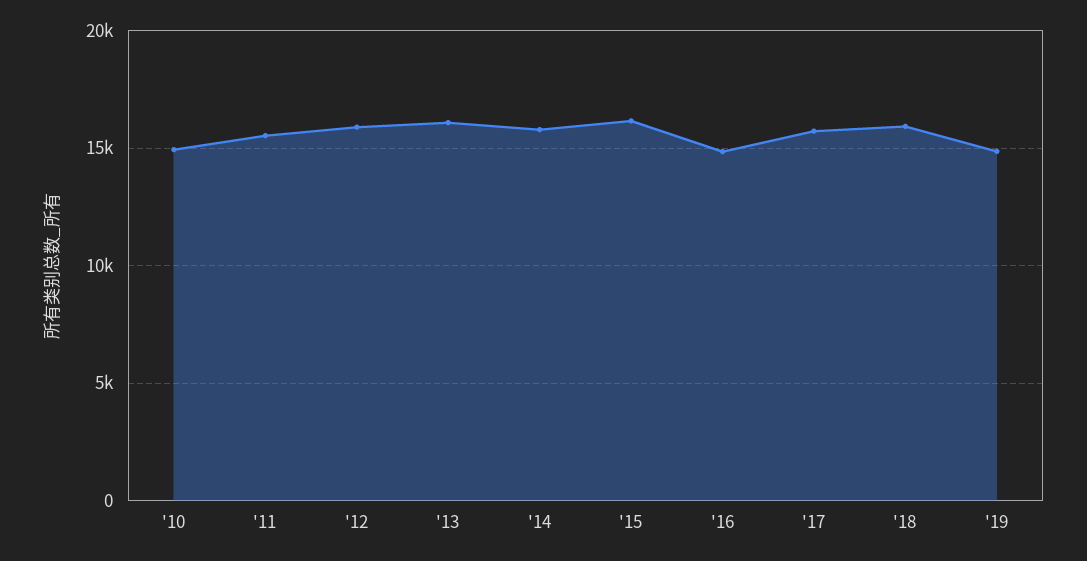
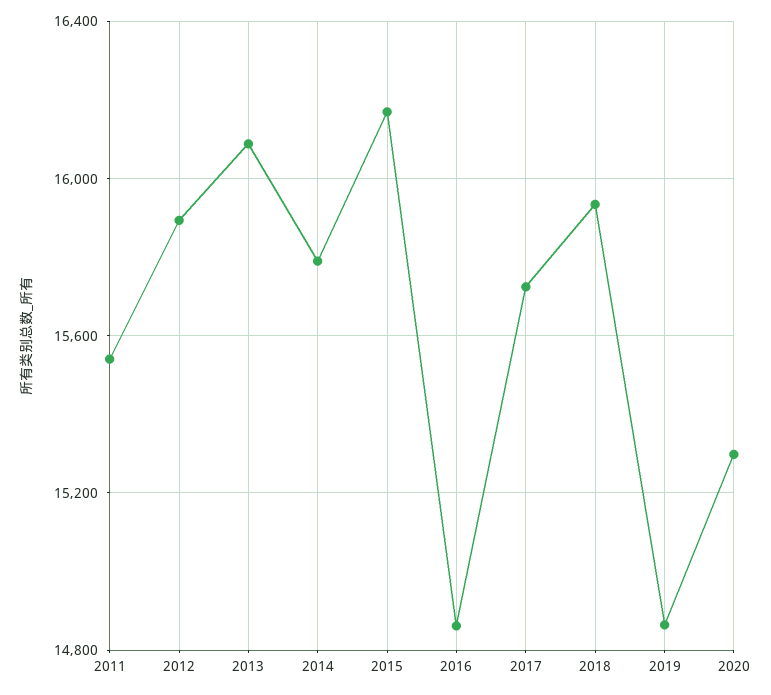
'10: 15000 -> none
2020: none -> 15300

